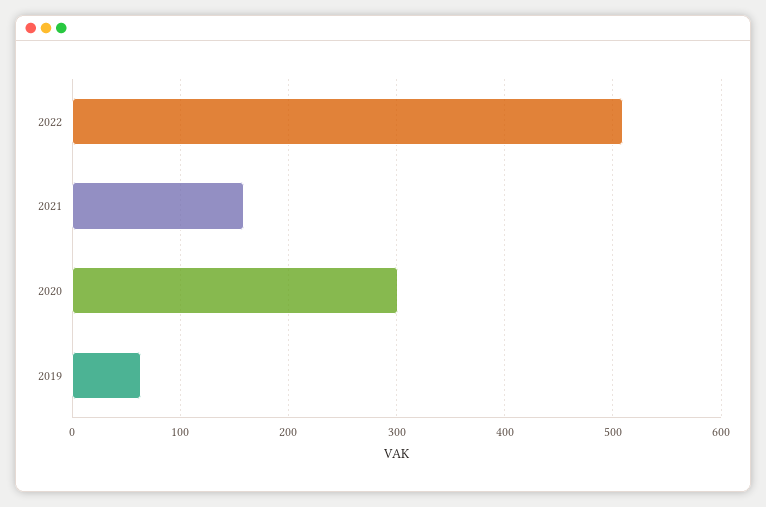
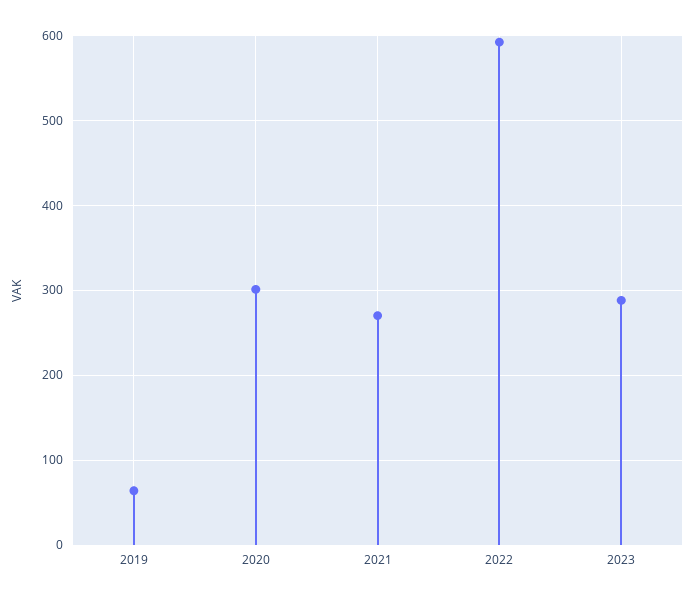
2022: 510 -> 590
2021: 160 -> 270
2023: none -> 290

